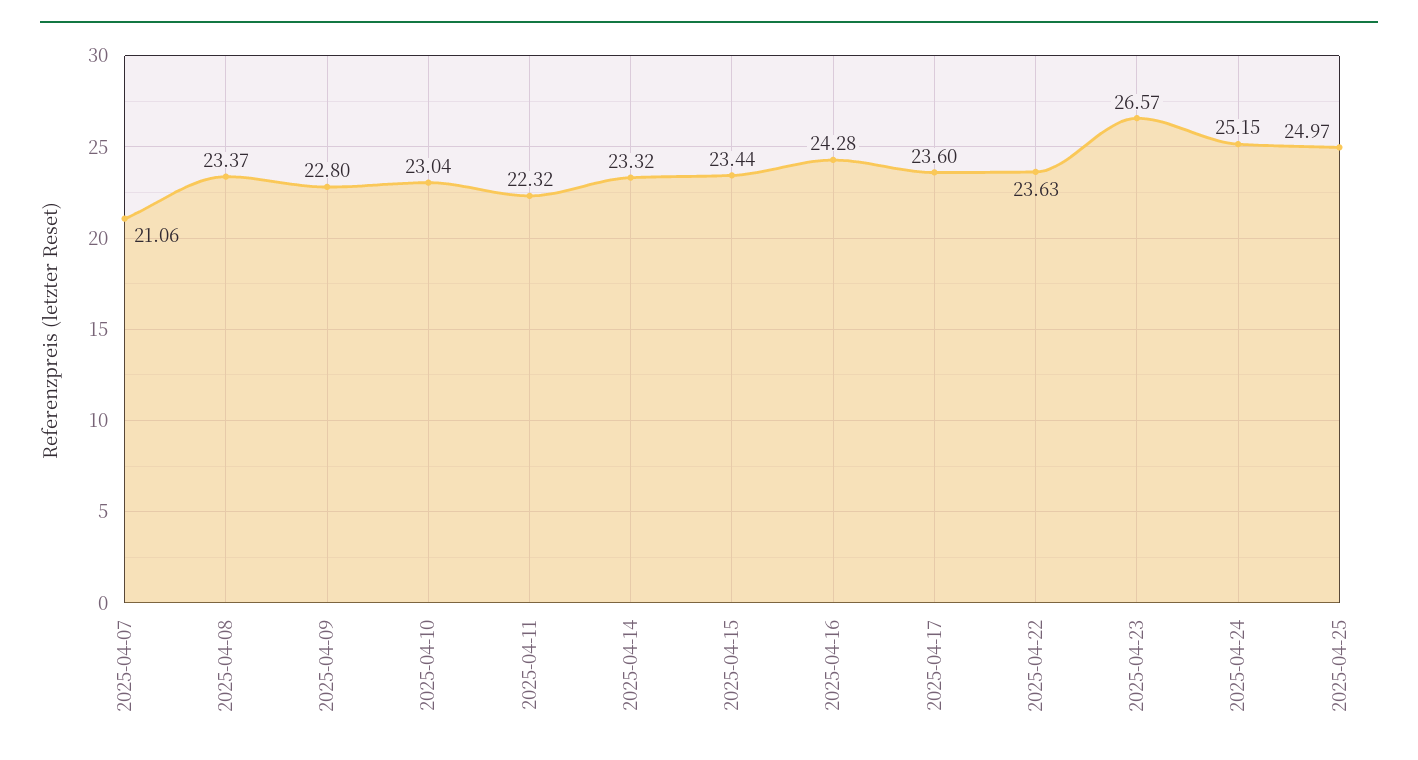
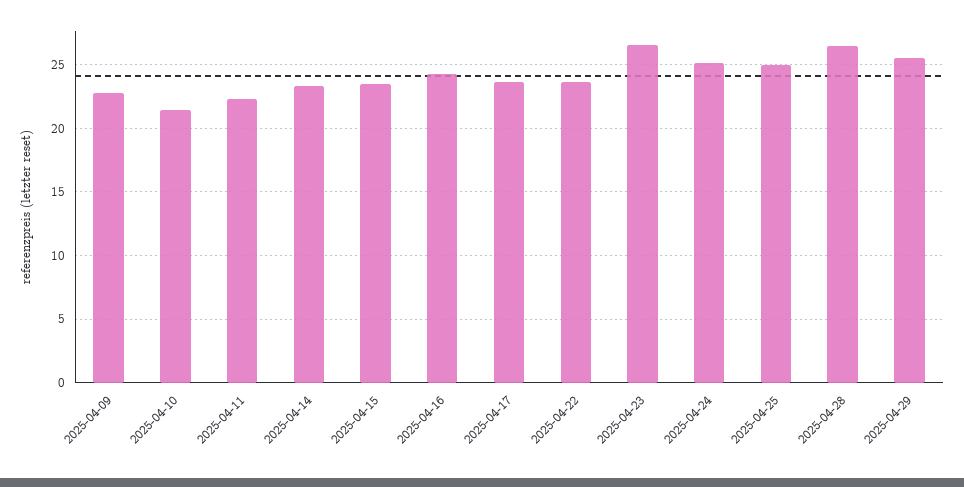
2025-04-07: 21.06 -> none
2025-04-08: 23.37 -> none
2025-04-10: 23.04 -> 21.5
2025-04-28: none -> 26.5
2025-04-29: none -> 25.5

